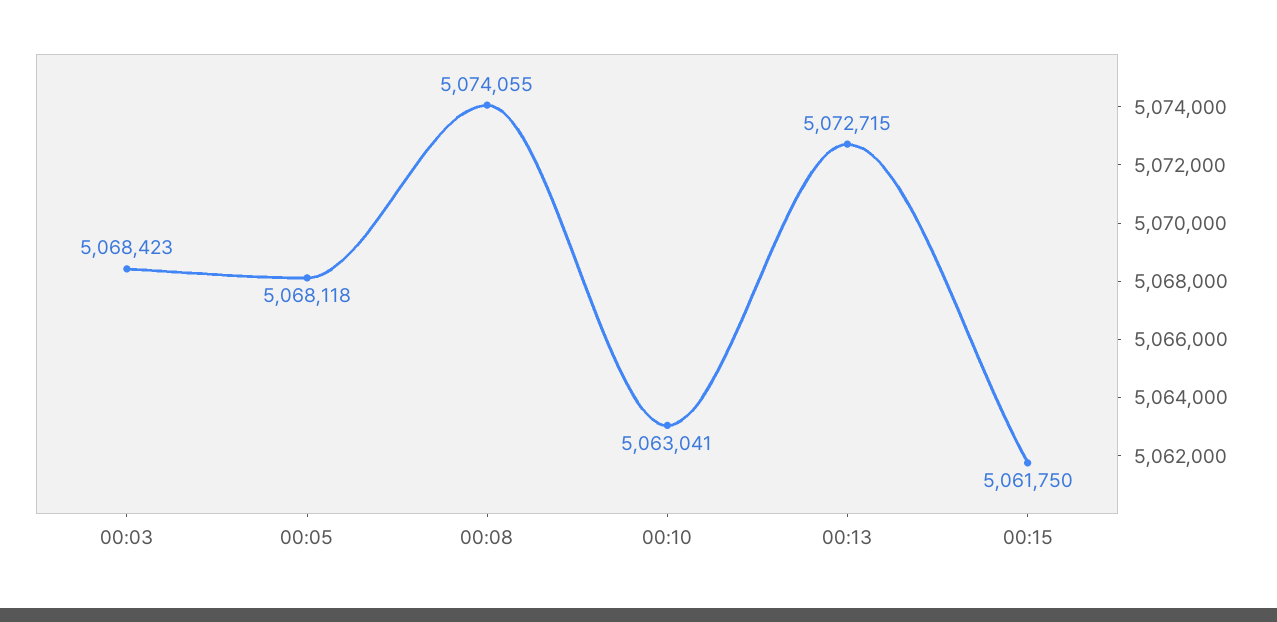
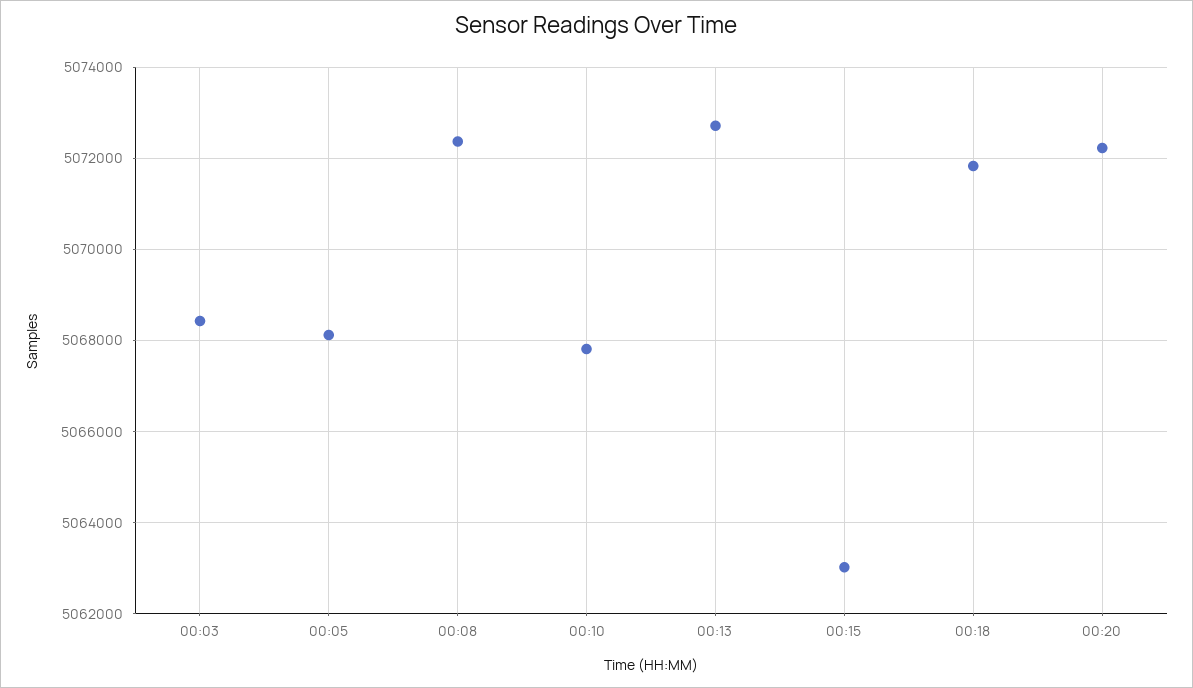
00:08: 5074055 -> 5072400
00:10: 5063041 -> 5067800
00:15: 5061750 -> 5063000
00:18: none -> 5071800
00:20: none -> 5072200

